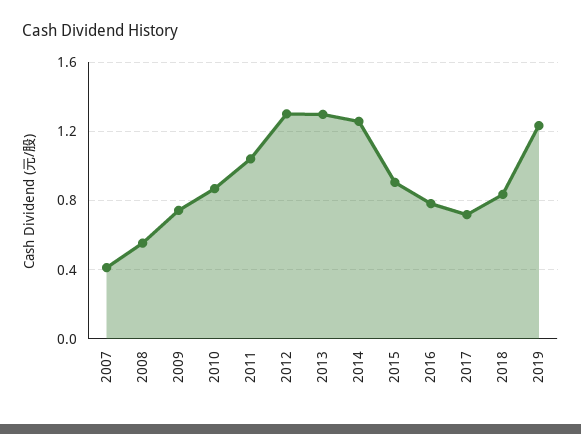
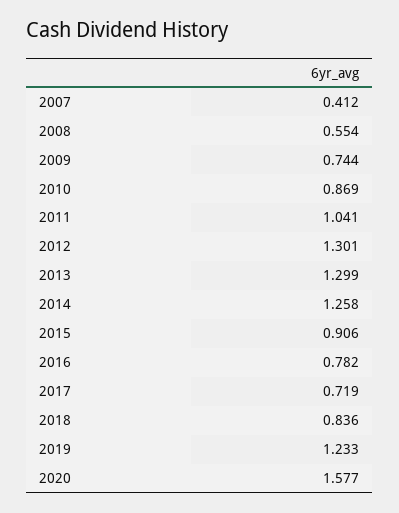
2020: none -> 1.577

